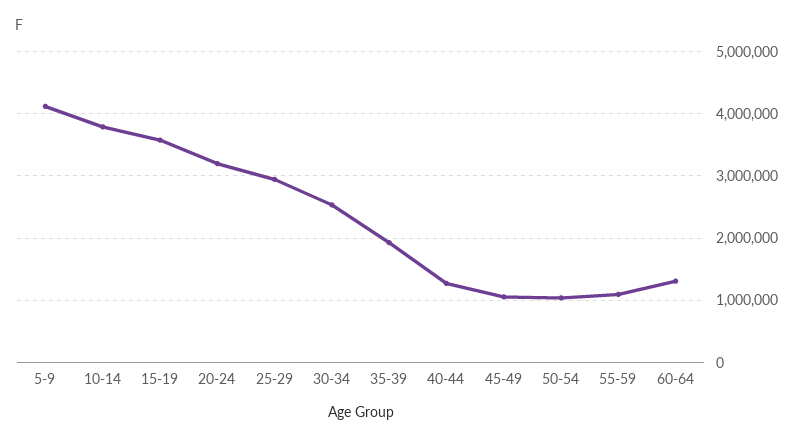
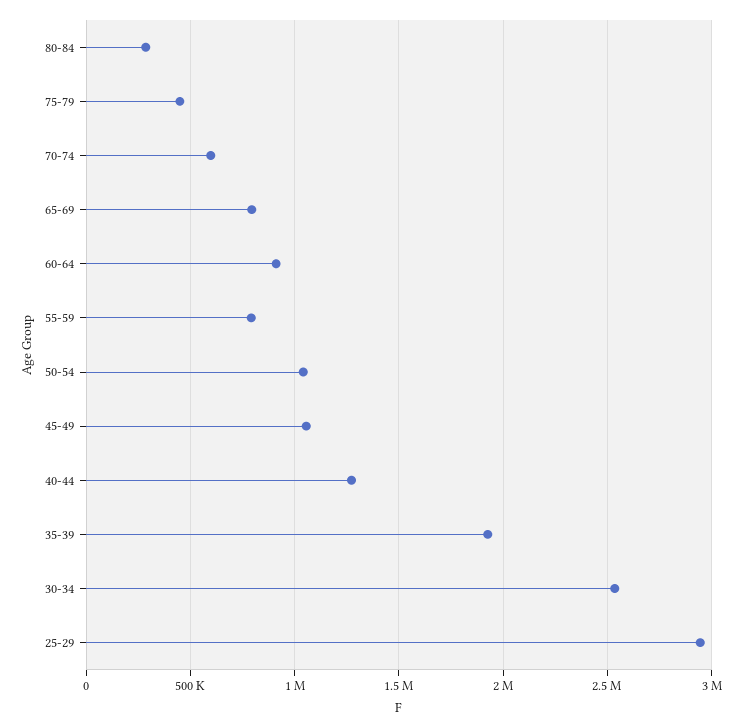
5-9: 4100000 -> none
10-14: 3800000 -> none
15-19: 3600000 -> none
20-24: 3200000 -> none
55-59: 1100000 -> 800000
60-64: 1300000 -> 900000
80-84: none -> 300000
75-79: none -> 450000
70-74: none -> 600000
65-69: none -> 800000

